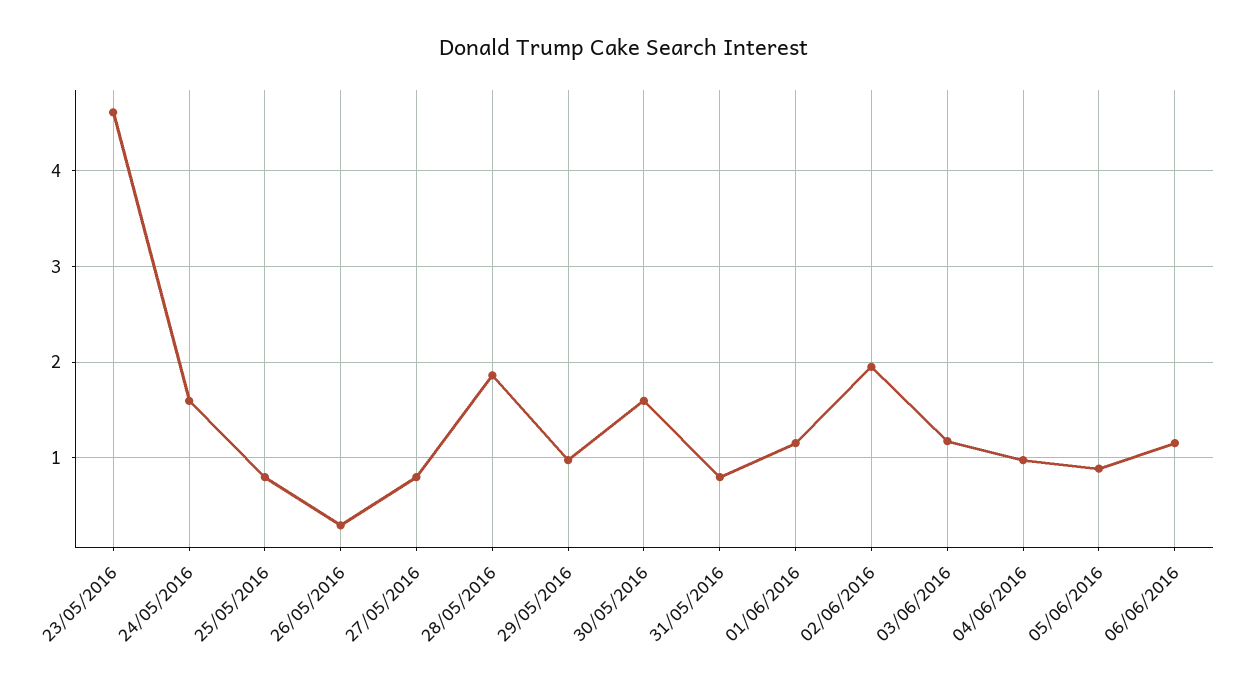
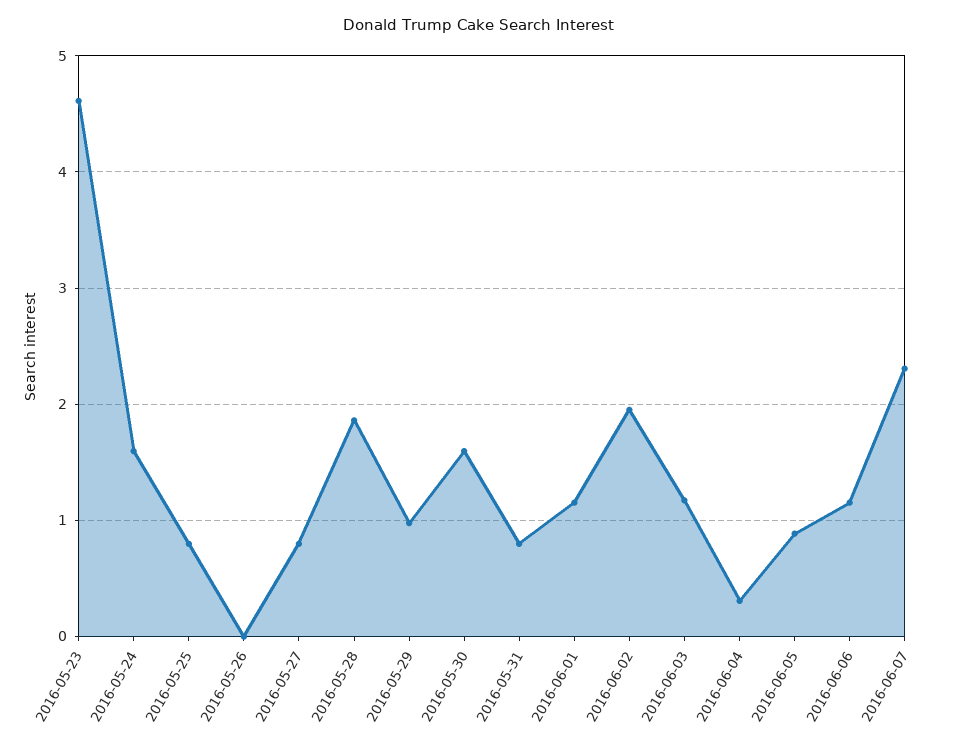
26/05/2016: 0.3 -> 0
04/06/2016: 1 -> 0.3
2016-06-07: none -> 2.3

